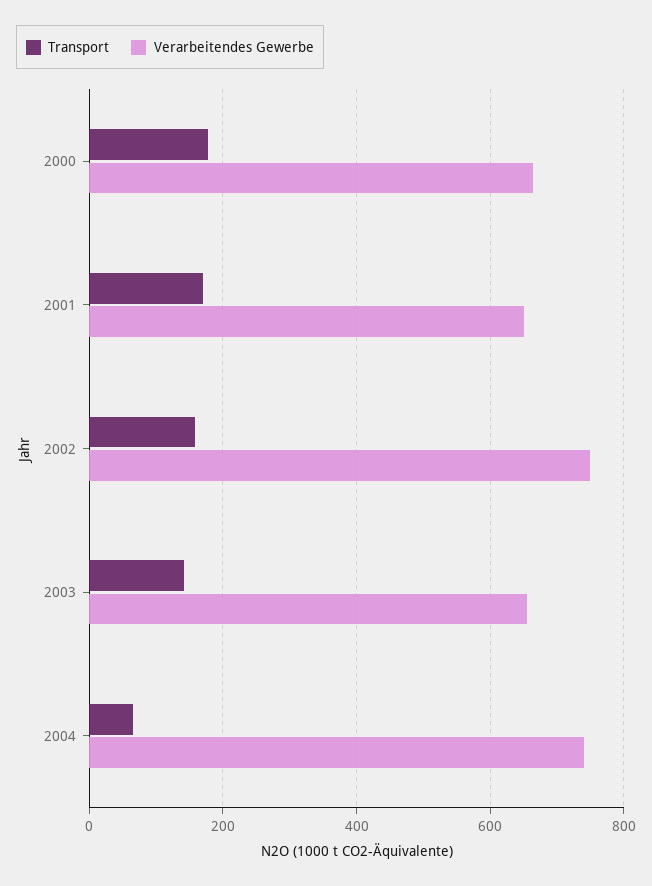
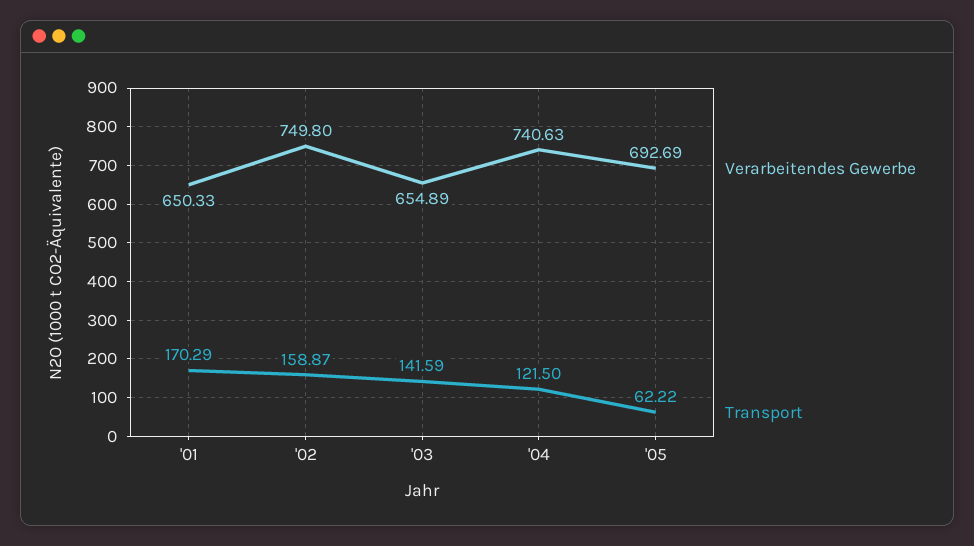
Transport, 2000: 180 -> none
Verarbeitendes Gewerbe, 2000: 660 -> none
Transport, 2004: 60 -> 121.5
Verarbeitendes Gewerbe, '05: none -> 692.69
Transport, '05: none -> 62.22

